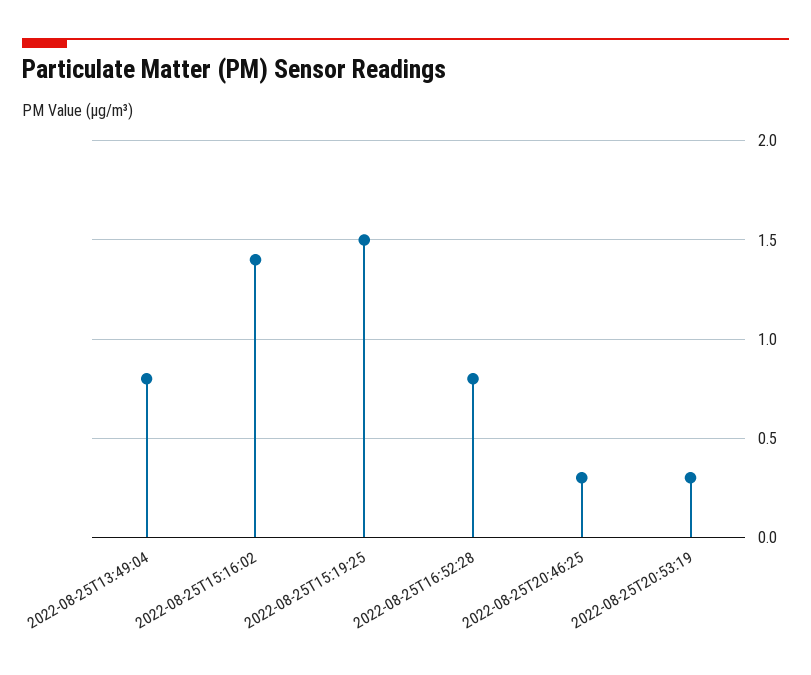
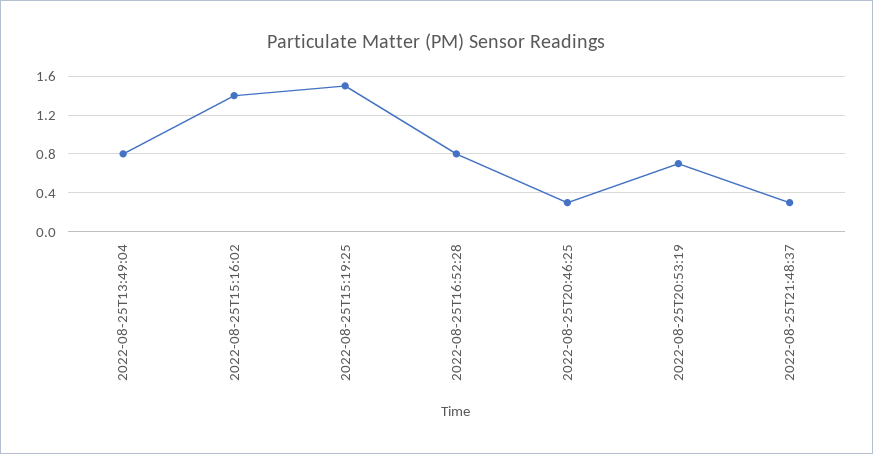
2022-08-25T20:53:19: 0.3 -> 0.7
2022-08-25T21:48:37: none -> 0.3

